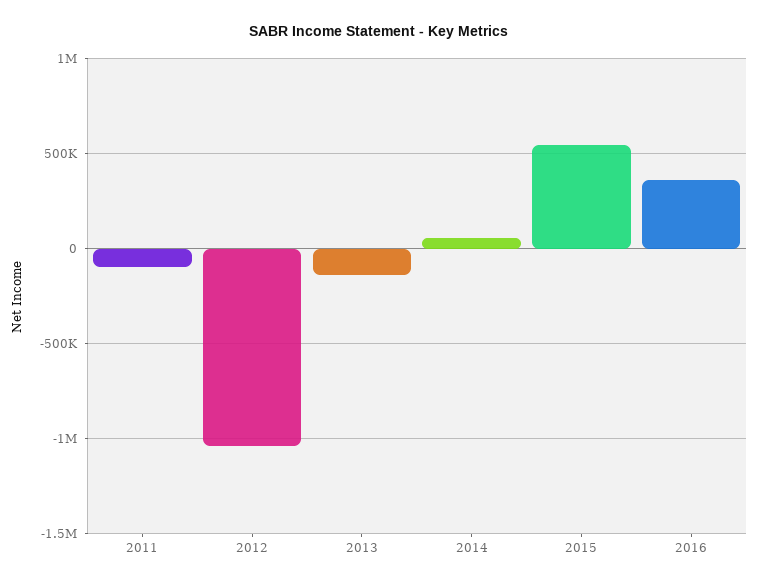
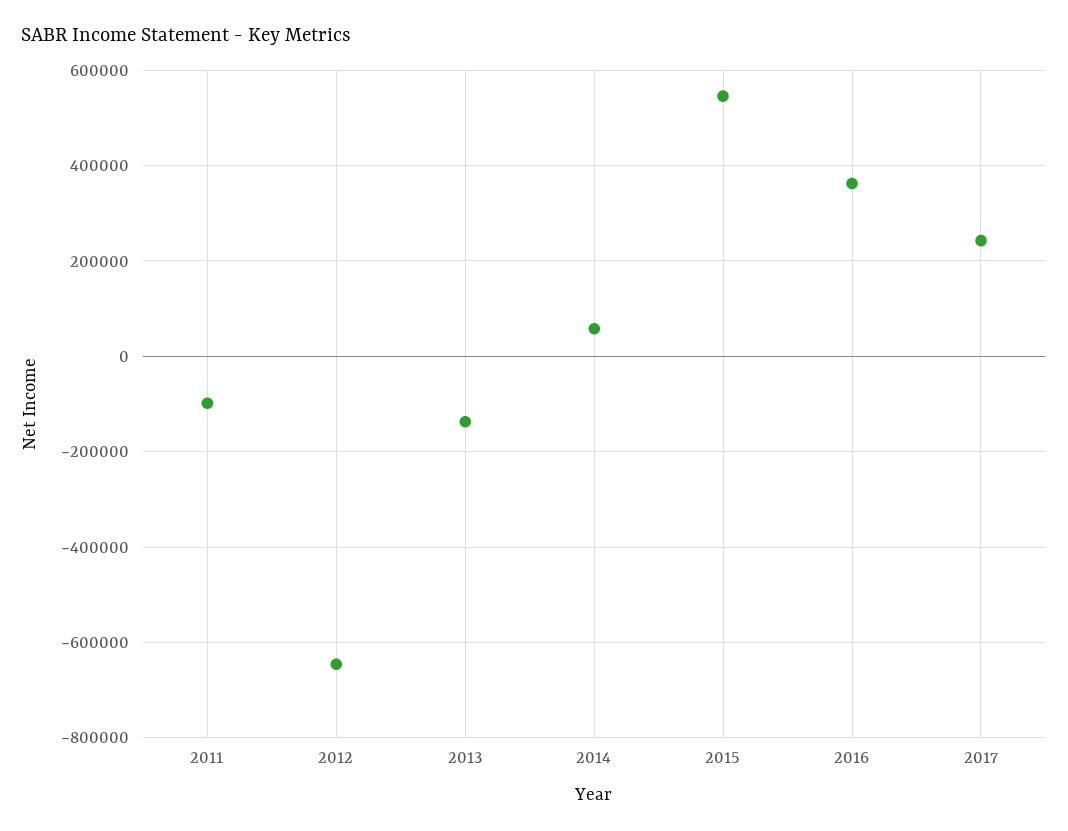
2012: -1050000 -> -640000
2017: none -> 240000

